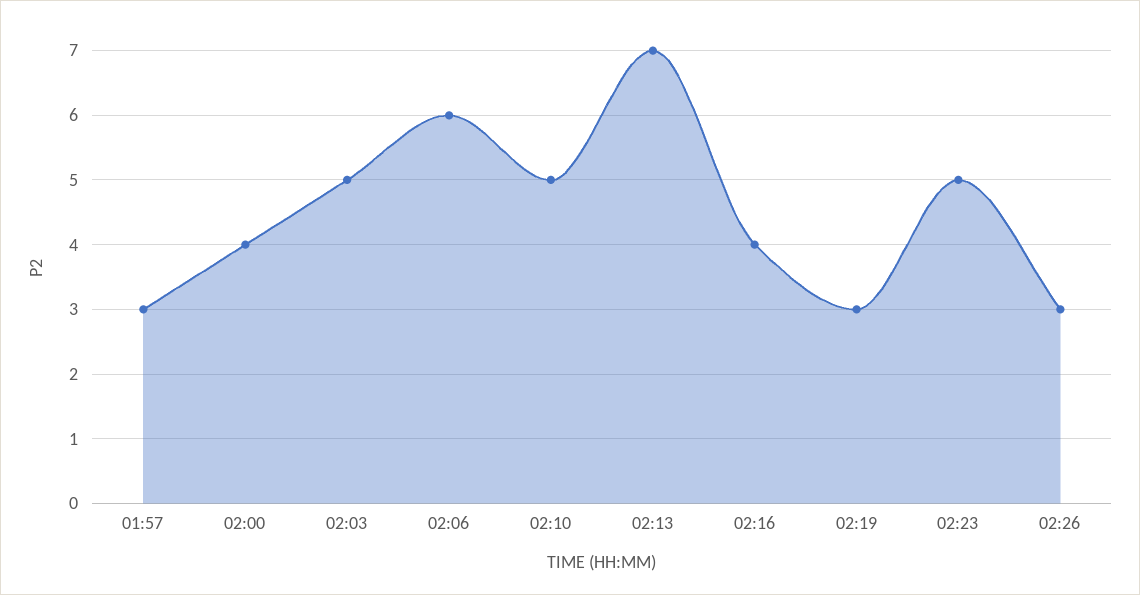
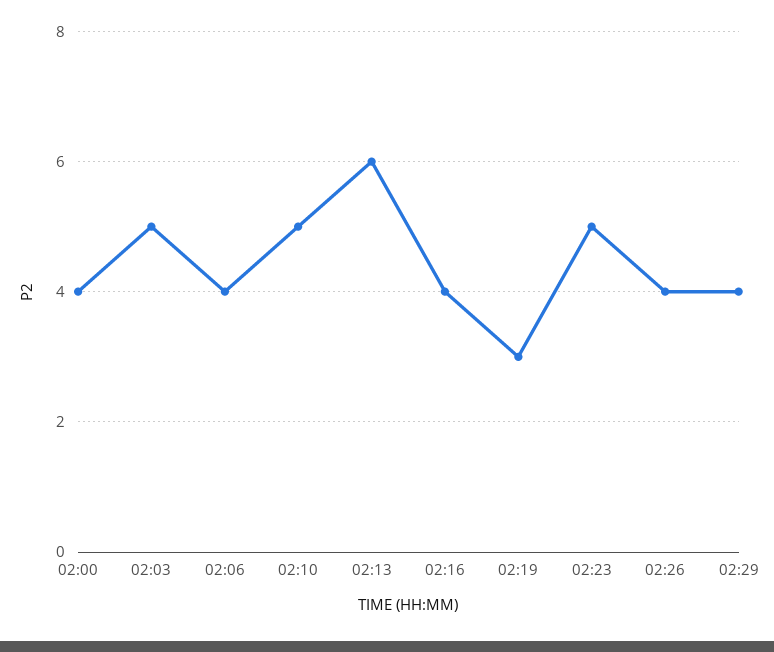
01:57: 3 -> none
02:06: 6 -> 4
02:13: 7 -> 6
02:26: 3 -> 4
02:29: none -> 4

